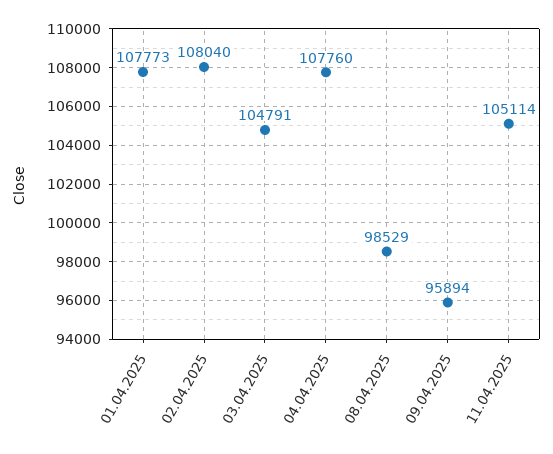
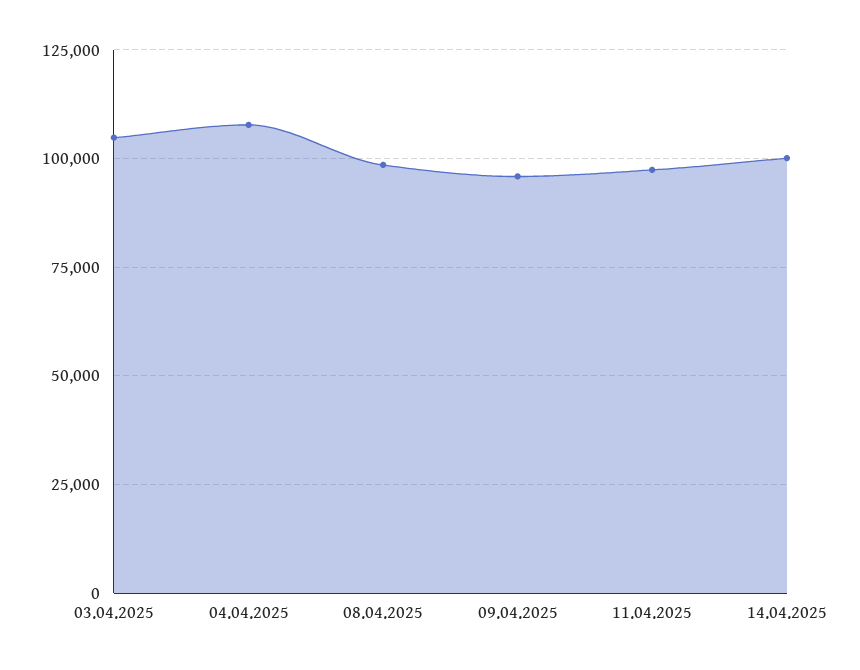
01.04.2025: 107773 -> none
02.04.2025: 108040 -> none
11.04.2025: 105114 -> 97500
14.04.2025: none -> 100000

